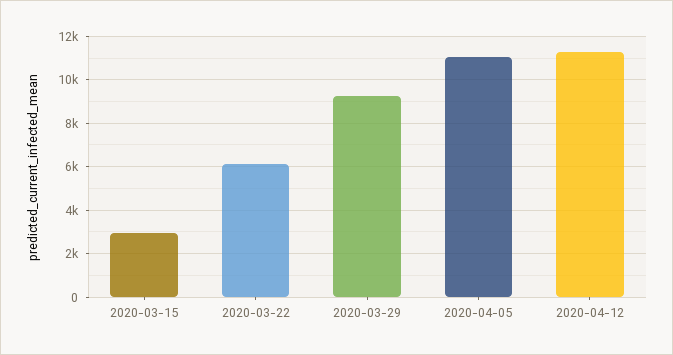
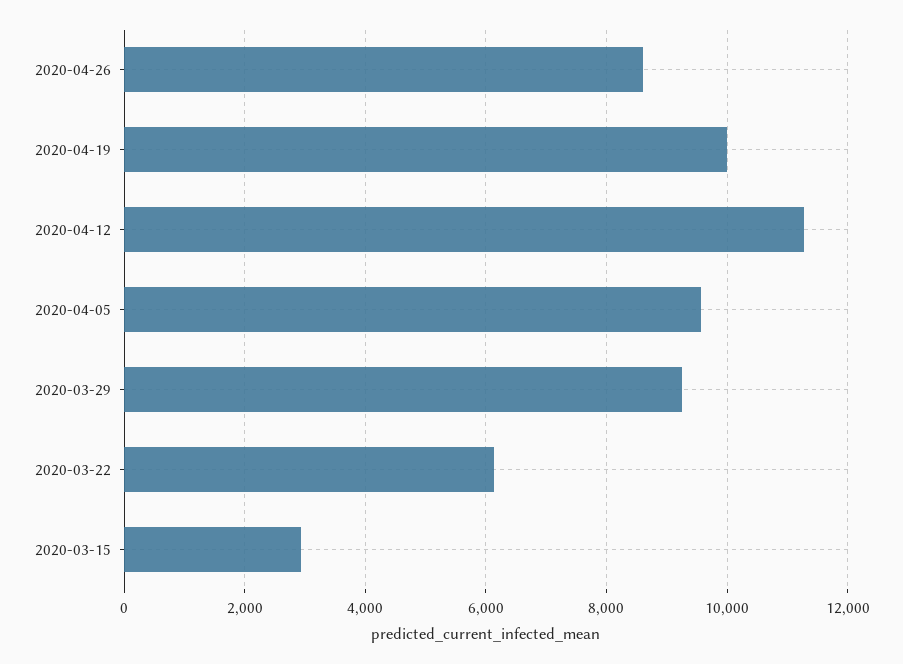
2020-04-05: 11000 -> 9600
2020-04-26: none -> 8600
2020-04-19: none -> 10000

